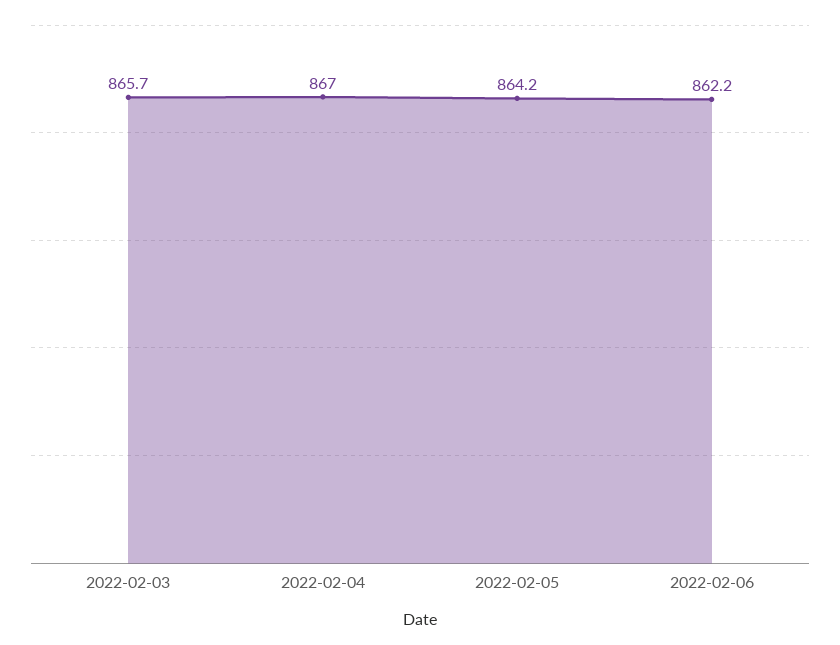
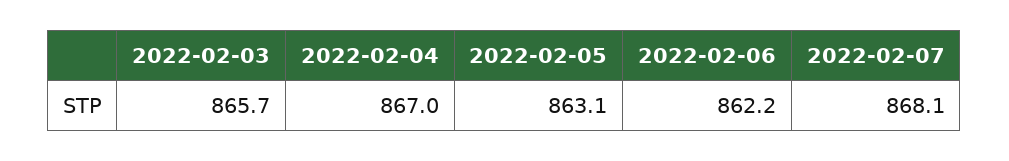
2022-02-05: 864.2 -> 863.1
2022-02-07: none -> 868.1

